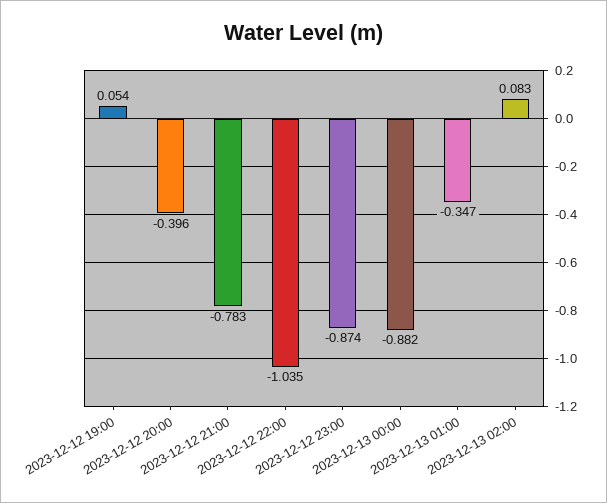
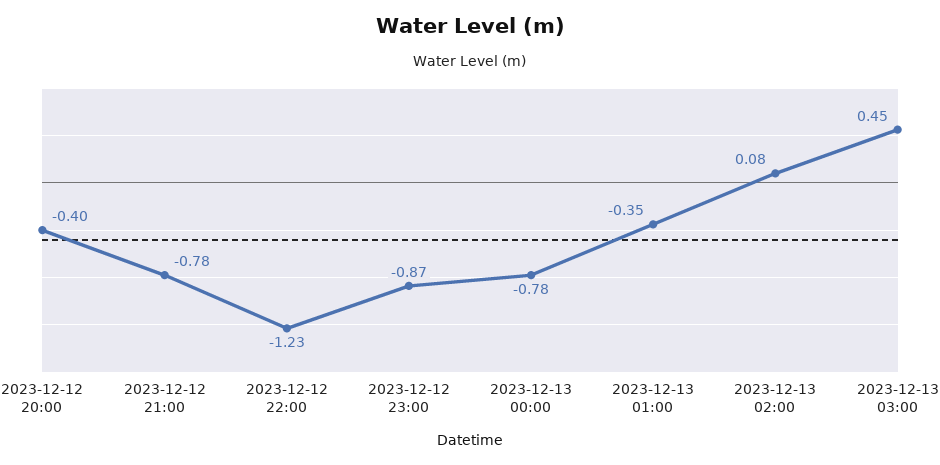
2023-12-12 19:00: 0.054 -> none
2023-12-12 22:00: -1.035 -> -1.23
2023-12-13 00:00: -0.882 -> -0.78
2023-12-13 03:00: none -> 0.45

